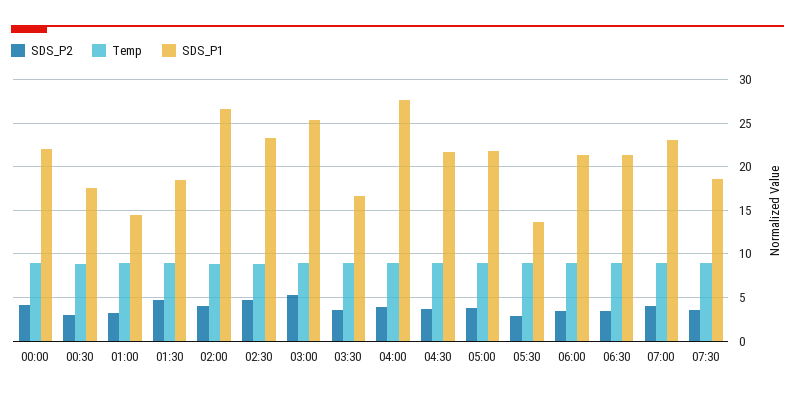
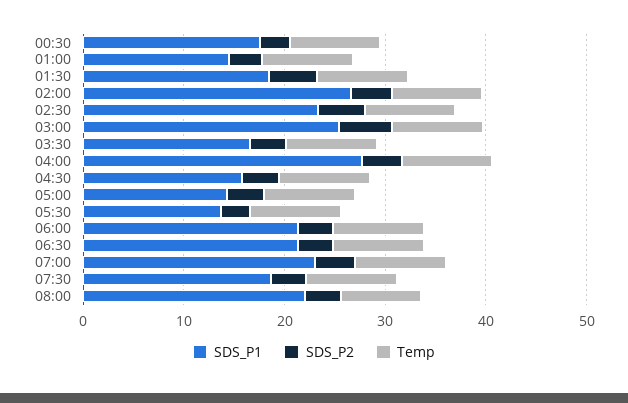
SDS_P2, 00:00: 4 -> none
Temp, 00:00: 9 -> none
SDS_P1, 00:00: 22 -> none
SDS_P1, 04:30: 22 -> 16
SDS_P1, 05:00: 22 -> 14
SDS_P1, 08:00: none -> 22
SDS_P2, 08:00: none -> 4
Temp, 08:00: none -> 8

